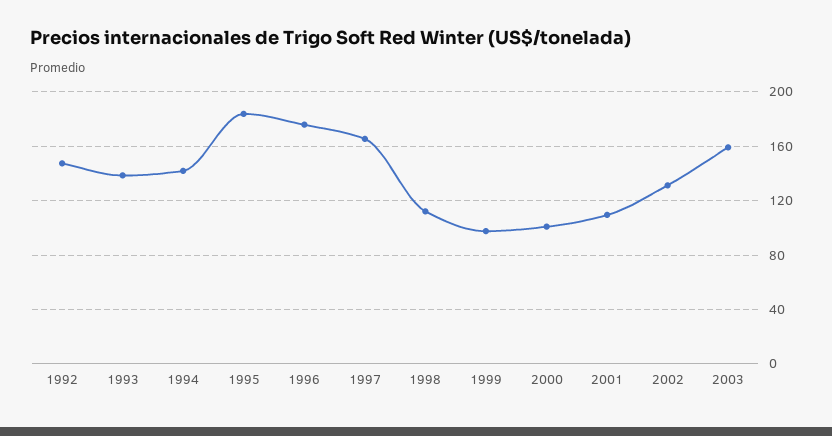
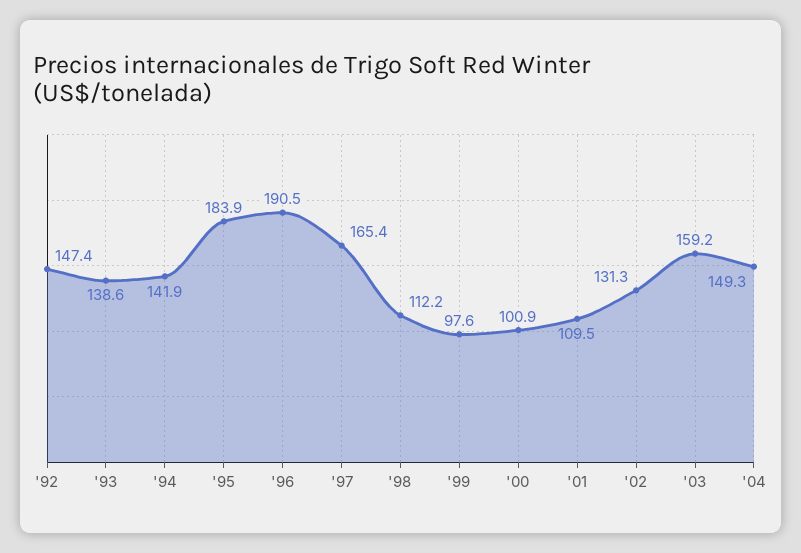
1996: 175 -> 190.5
'04: none -> 149.3

